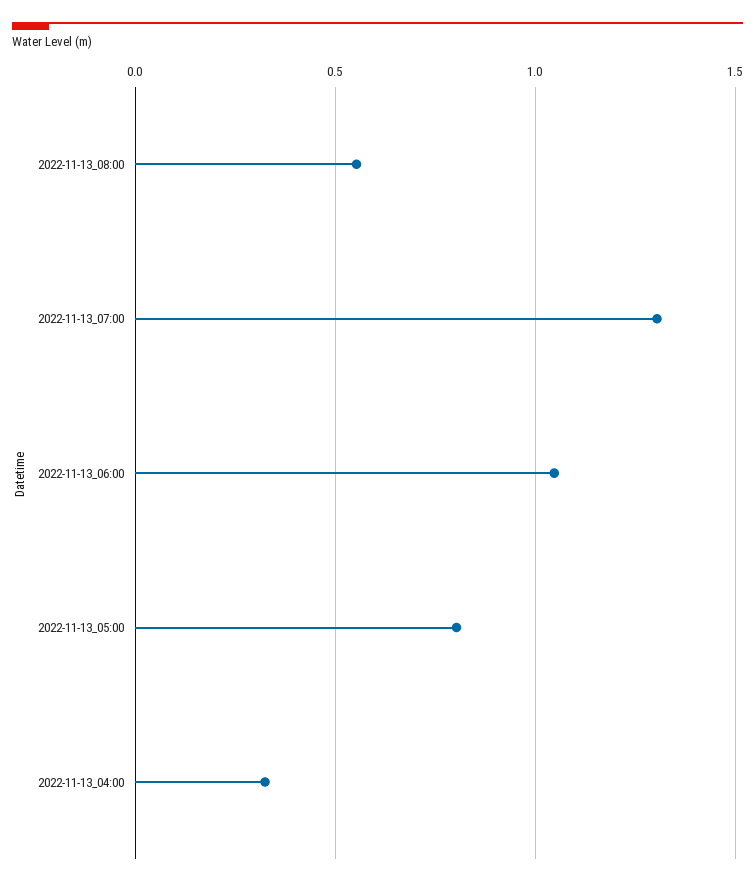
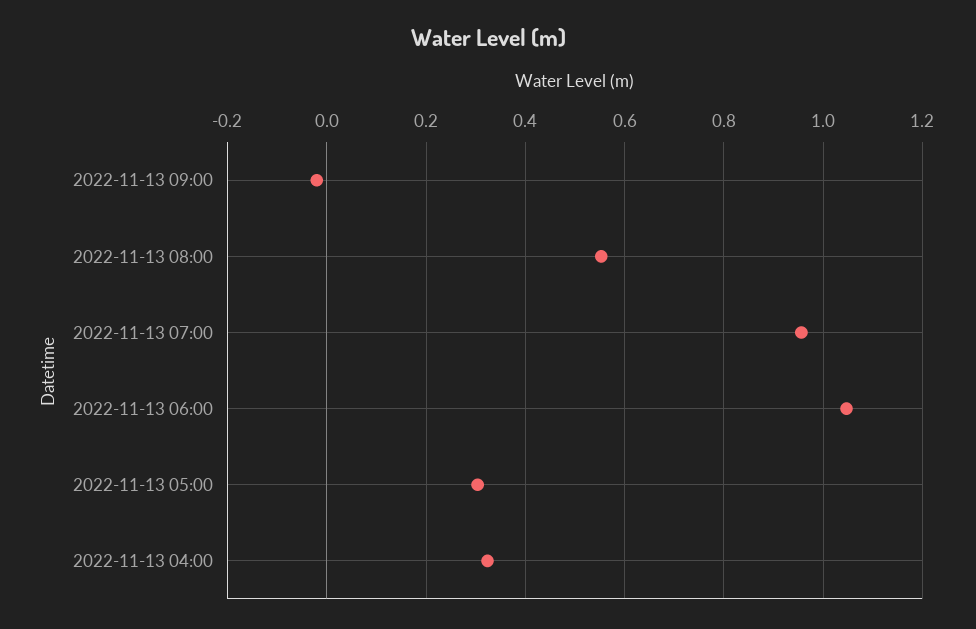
2022-11-13_07:00: 1.3 -> 0.96
2022-11-13_05:00: 0.8 -> 0.3
2022-11-13 09:00: none -> -0.02

